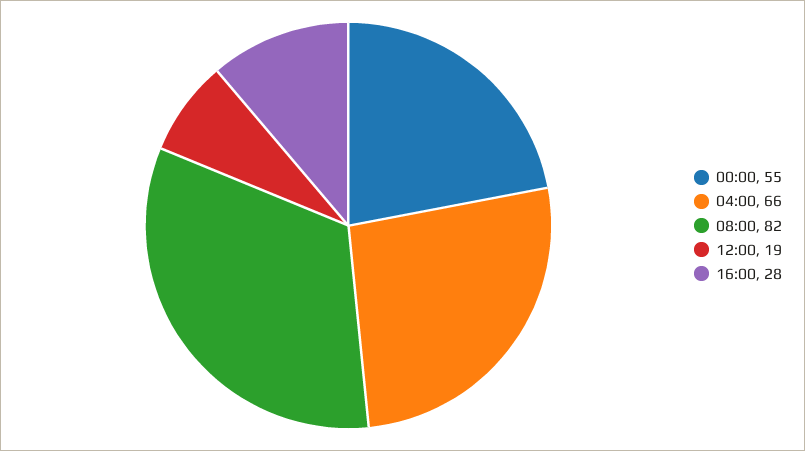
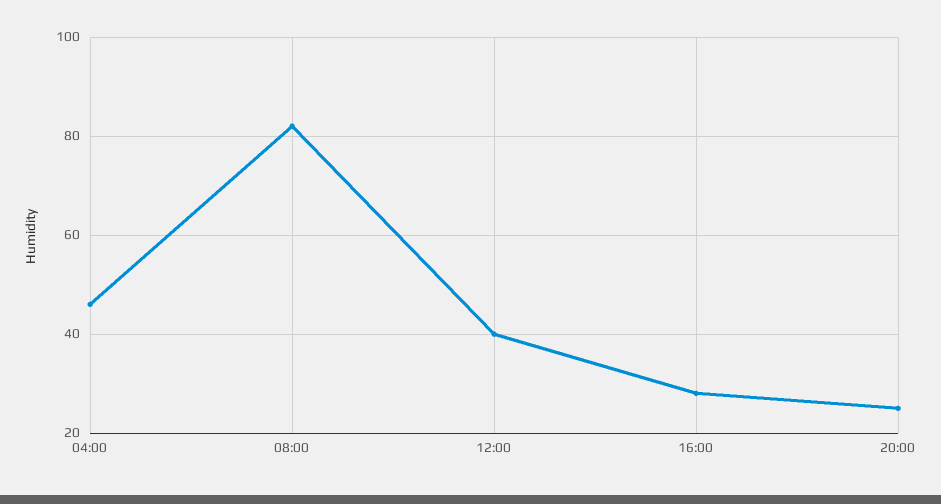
00:00: 55 -> none
04:00: 66 -> 45
12:00: 19 -> 40
20:00: none -> 25

